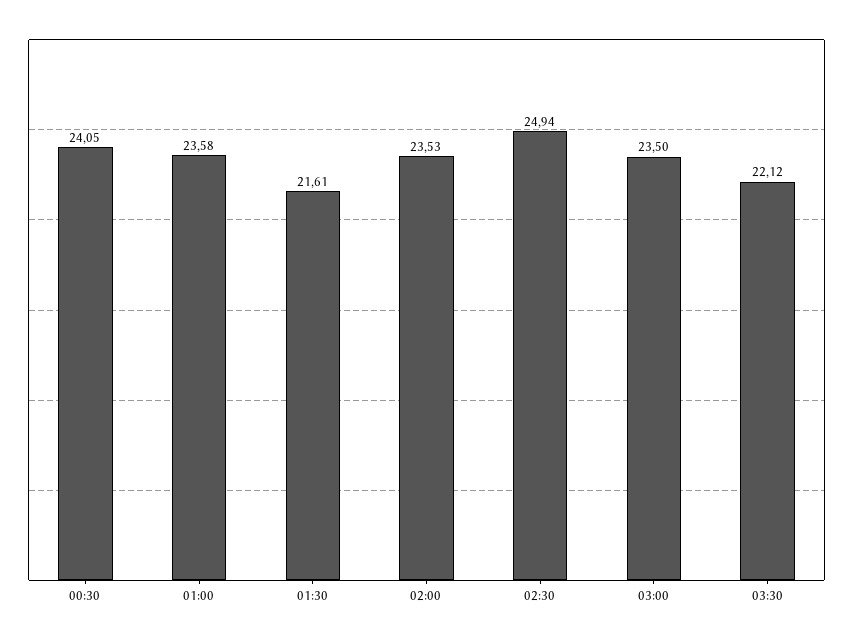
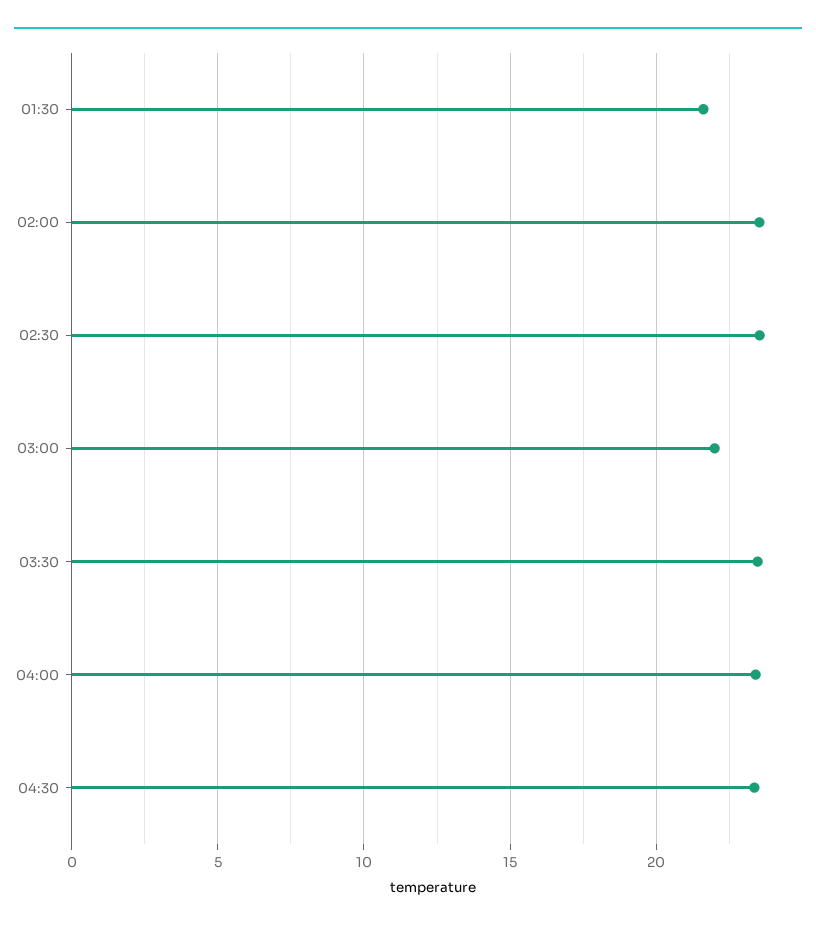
00:30: 24.05 -> none
01:00: 23.58 -> none
02:30: 24.94 -> 23.5
03:00: 23.5 -> 22
03:30: 22.12 -> 23.5
04:00: none -> 23.5
04:30: none -> 23.5

